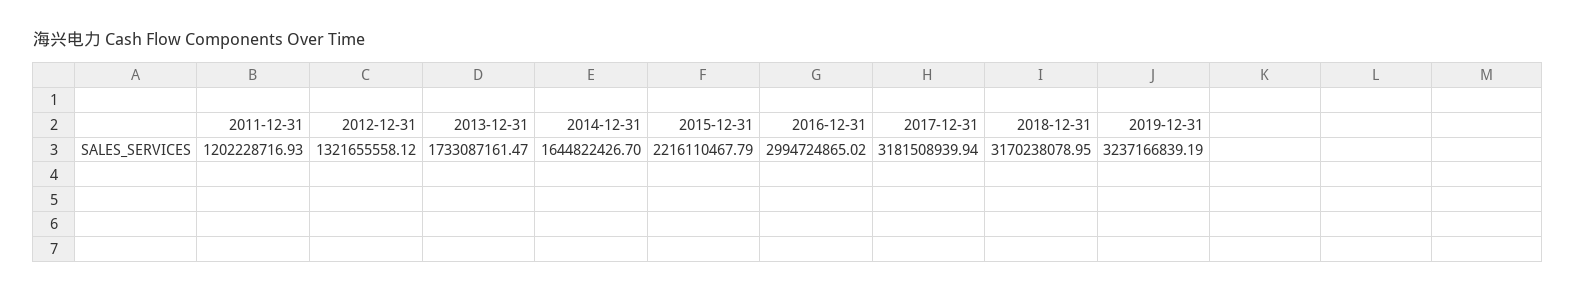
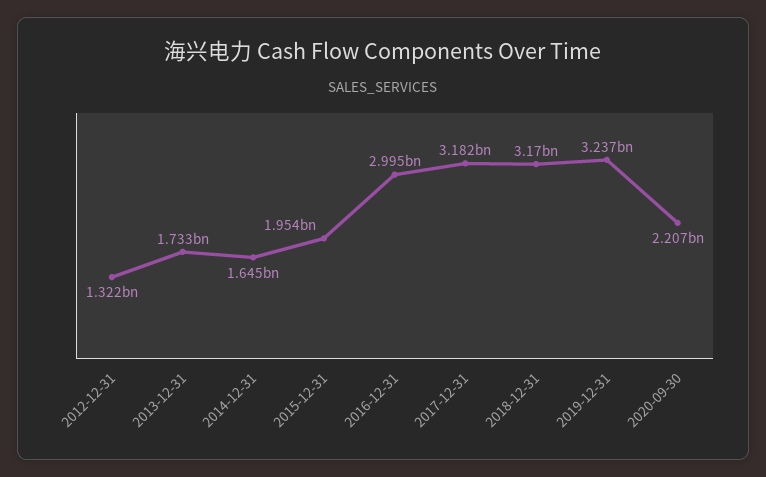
2011-12-31: 1202228716.93 -> none
2015-12-31: 2216110467.79 -> 1954000000
2020-09-30: none -> 2207000000

